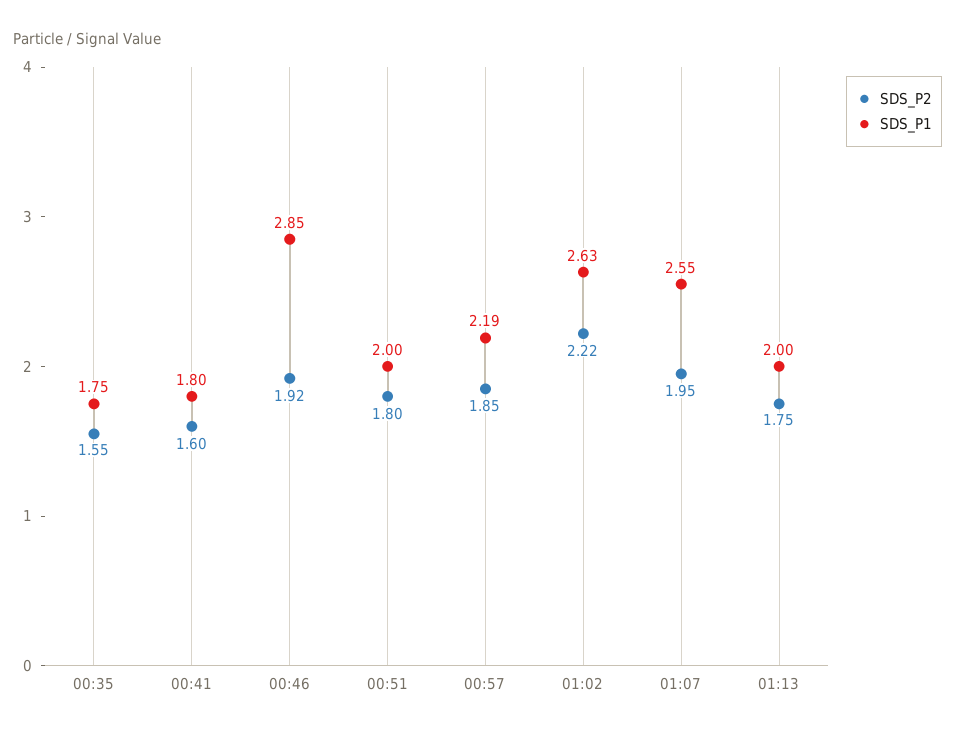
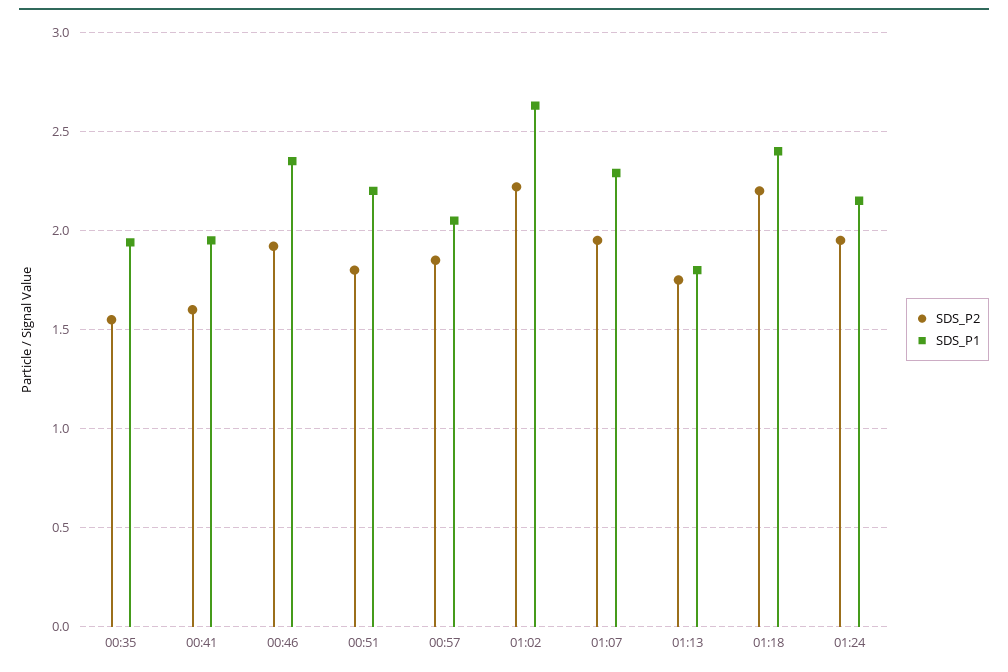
SDS_P1, 00:35: 1.75 -> 1.95
SDS_P1, 00:41: 1.8 -> 1.95
SDS_P1, 00:46: 2.85 -> 2.35
SDS_P1, 00:51: 2 -> 2.2
SDS_P1, 00:57: 2.19 -> 2.05
SDS_P1, 01:07: 2.55 -> 2.3
SDS_P1, 01:13: 2 -> 1.8
SDS_P2, 01:18: none -> 2.2
SDS_P1, 01:18: none -> 2.4
SDS_P2, 01:24: none -> 1.95
SDS_P1, 01:24: none -> 2.15

